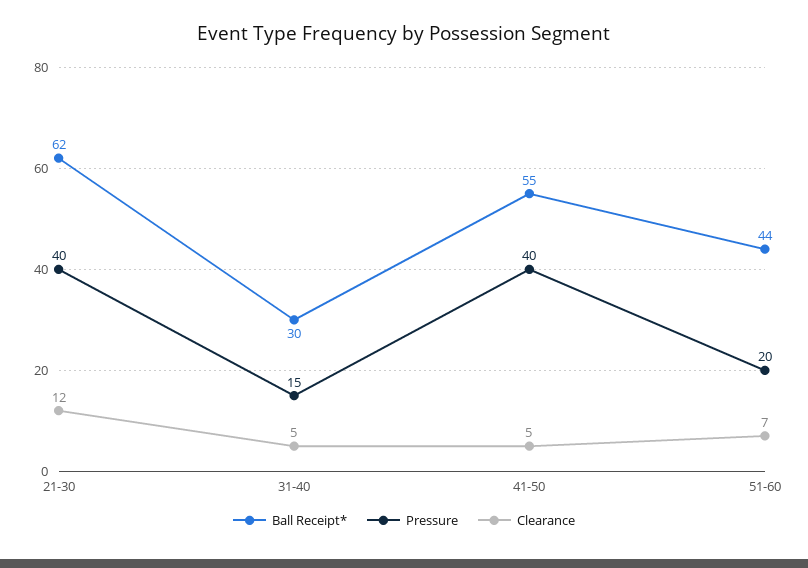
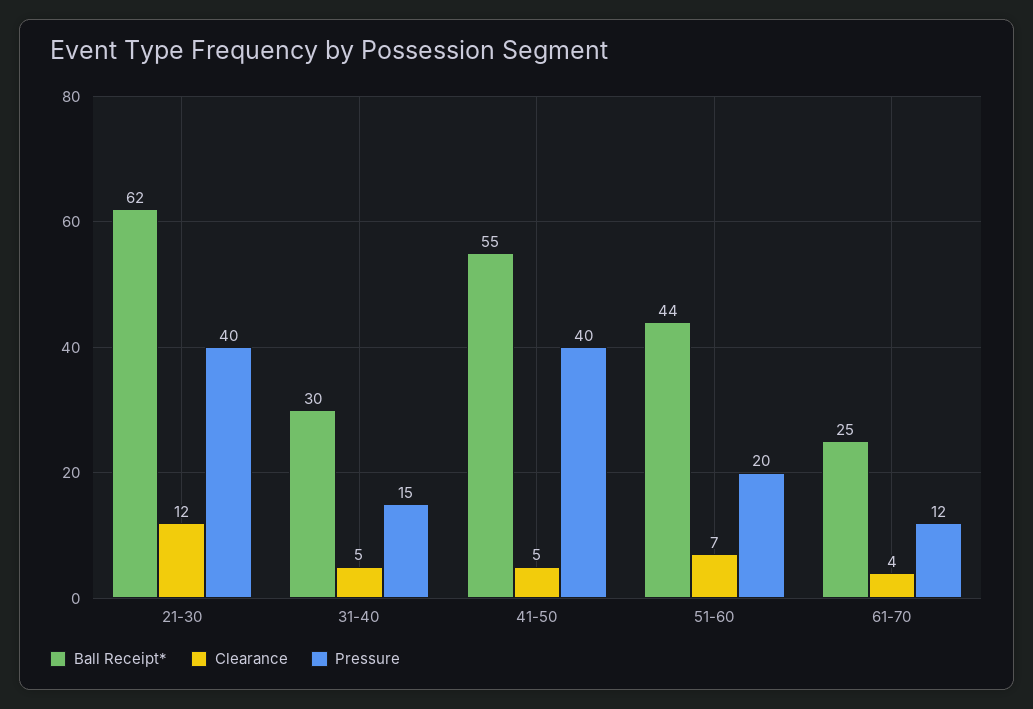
Ball Receipt*, 61-70: none -> 25
Clearance, 61-70: none -> 4
Pressure, 61-70: none -> 12

